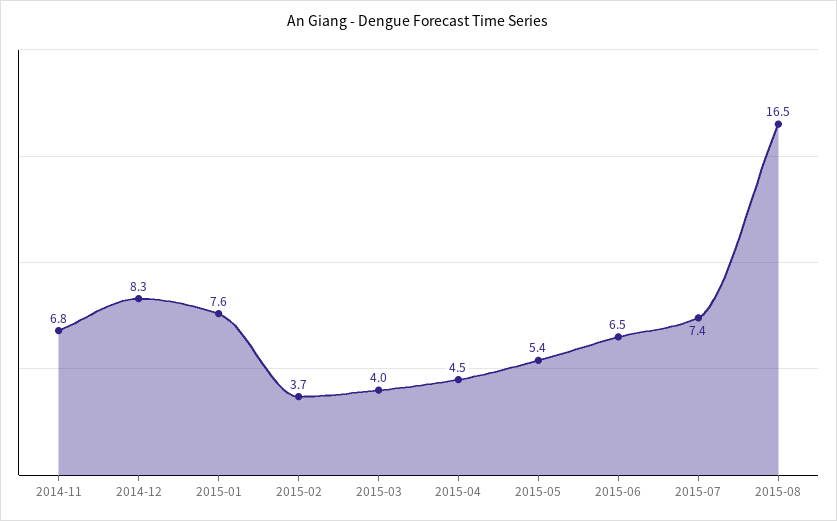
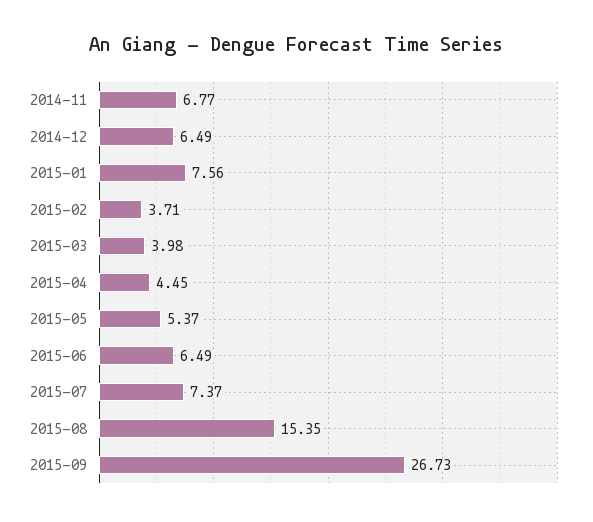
2014-12: 8.3 -> 6.49
2015-08: 16.5 -> 15.35
2015-09: none -> 26.73

